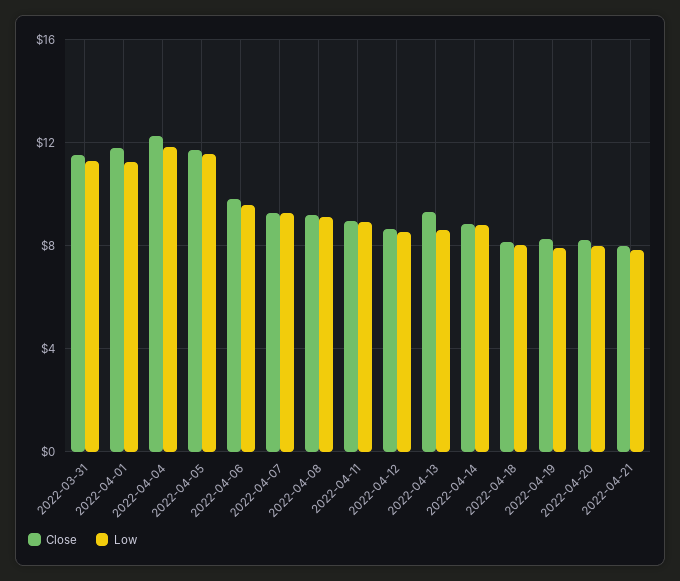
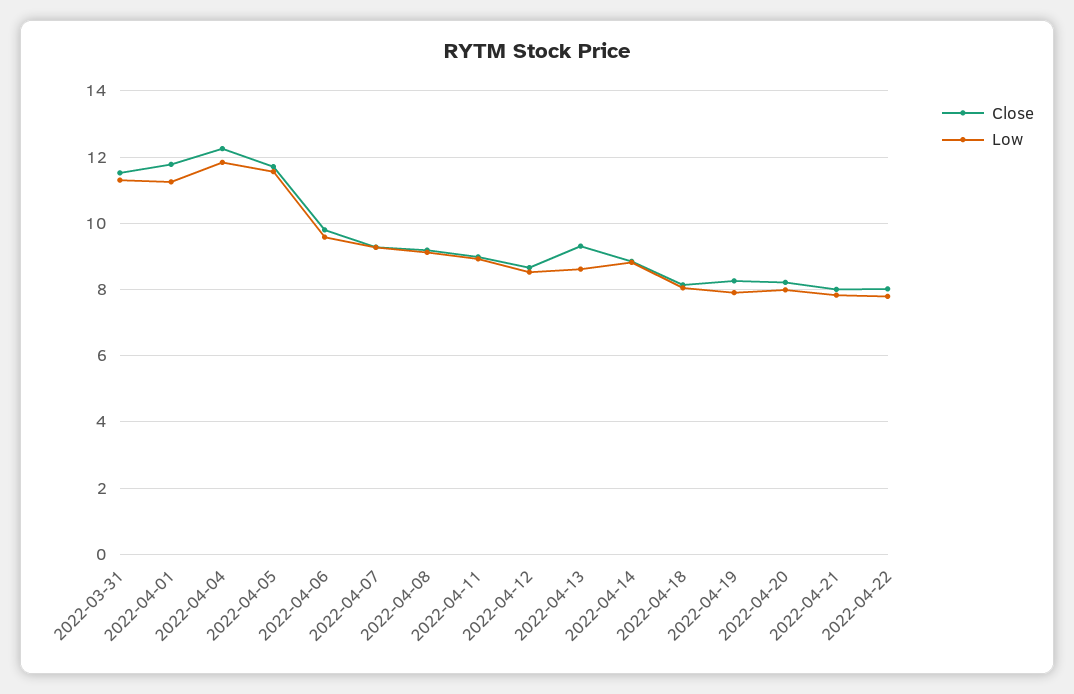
Close, 2022-04-22: none -> 8
Low, 2022-04-22: none -> 7.8

